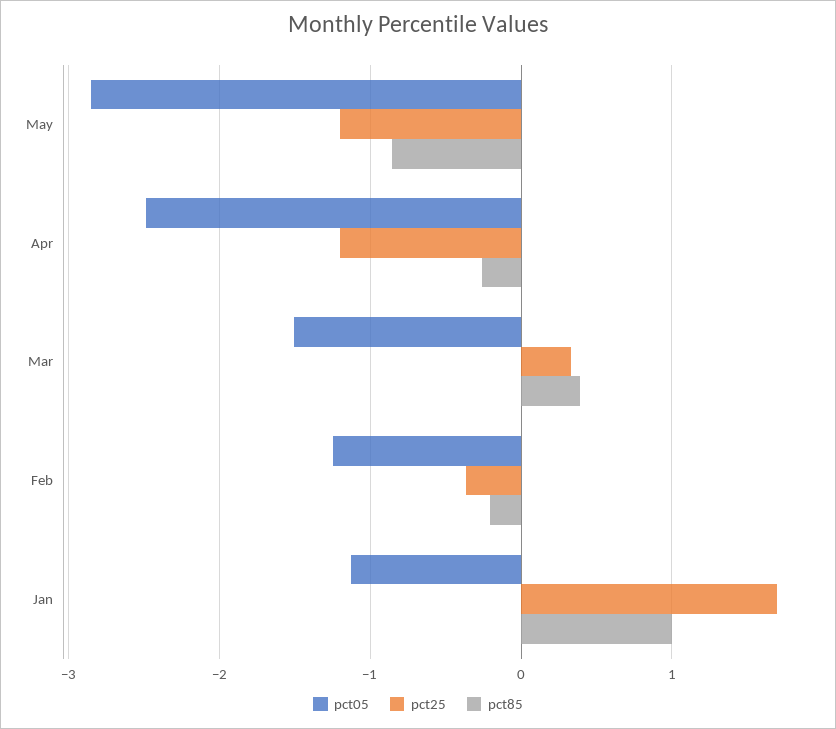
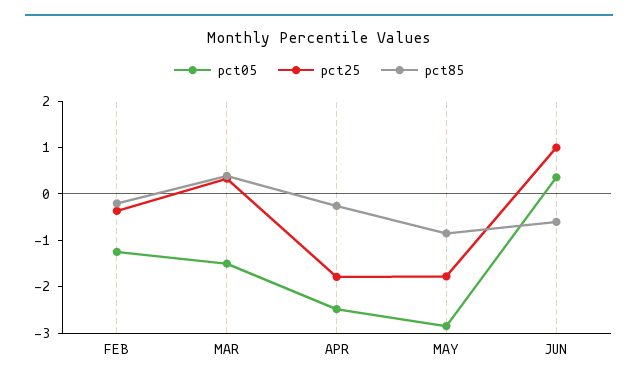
pct25, May: -1.2 -> -1.8
pct25, Apr: -1.2 -> -1.8
pct05, Jan: -1.1 -> none
pct25, Jan: 1.7 -> none
pct85, Jan: 1 -> none
pct05, JUN: none -> 0.4
pct25, JUN: none -> 1
pct85, JUN: none -> -0.6

